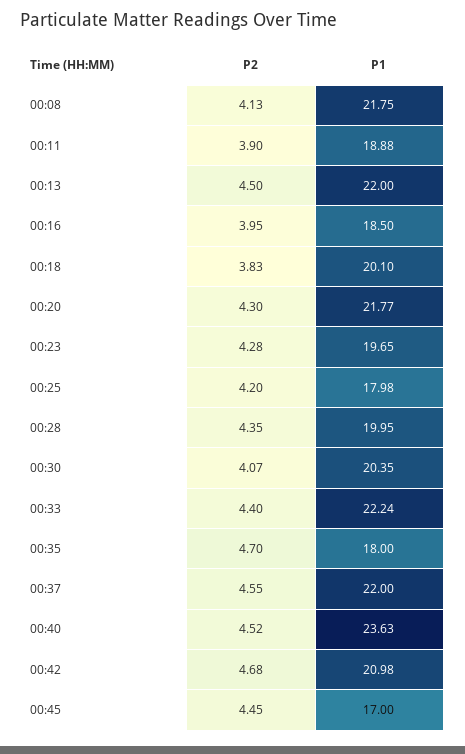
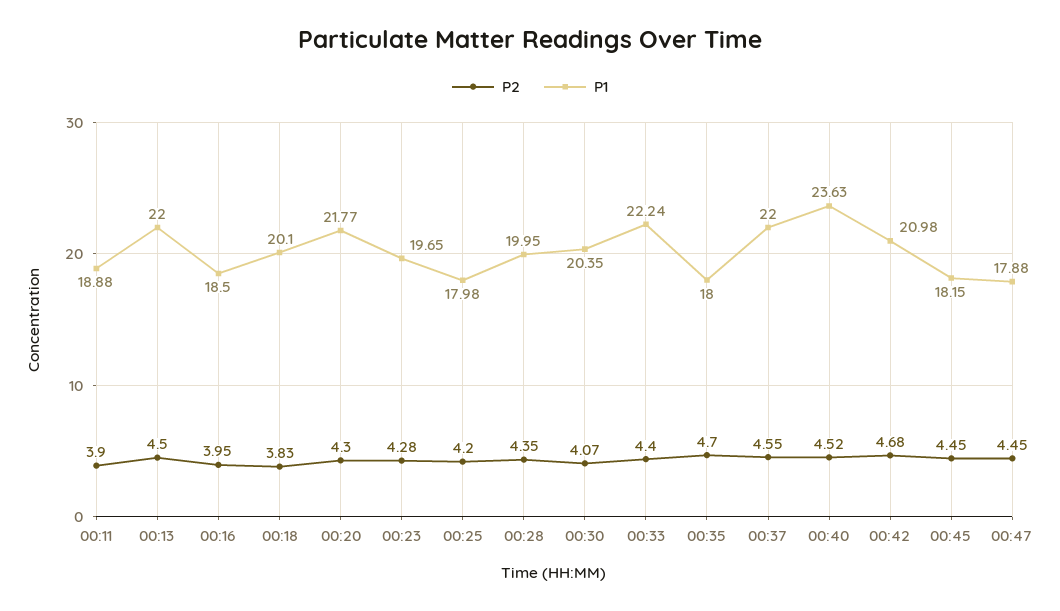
P2, 00:08: 4.13 -> none
P1, 00:08: 21.75 -> none
P1, 00:45: 17 -> 18.15
P2, 00:47: none -> 4.45
P1, 00:47: none -> 17.88

